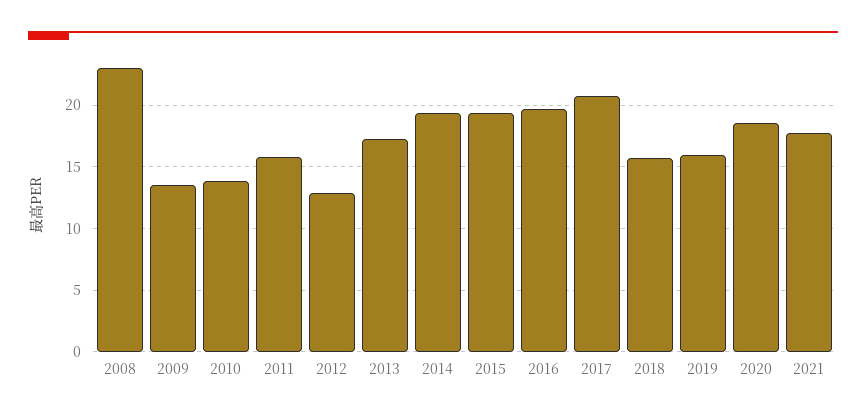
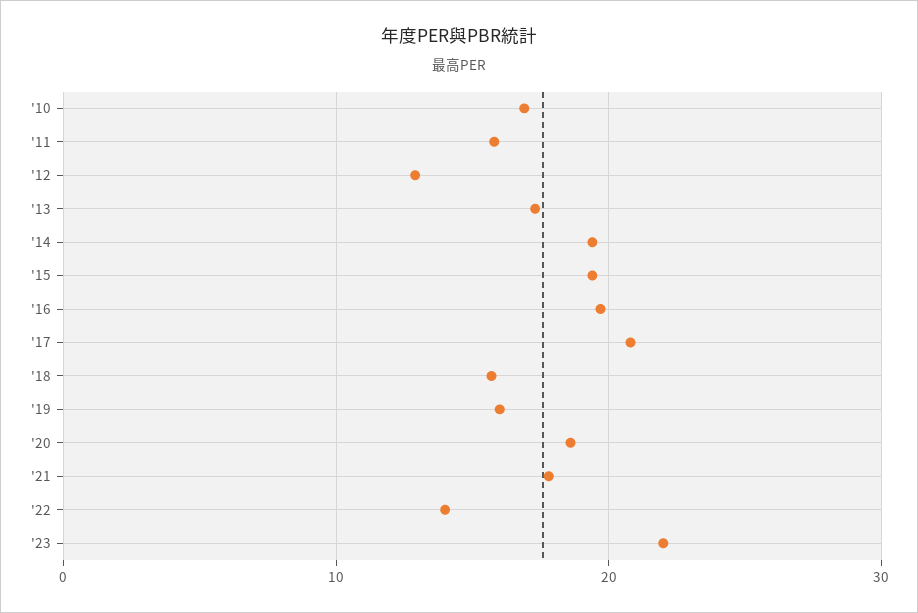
2008: 23 -> none
2009: 13.5 -> none
2010: 14 -> 17
'22: none -> 14
'23: none -> 22

